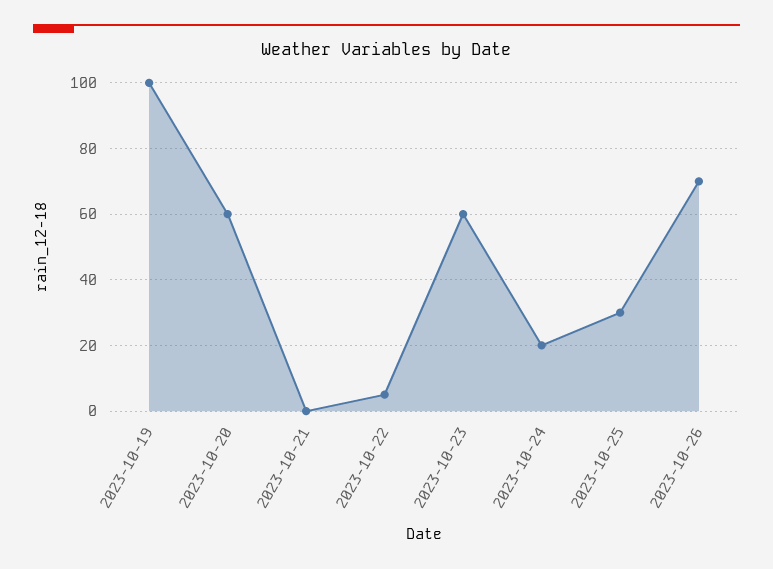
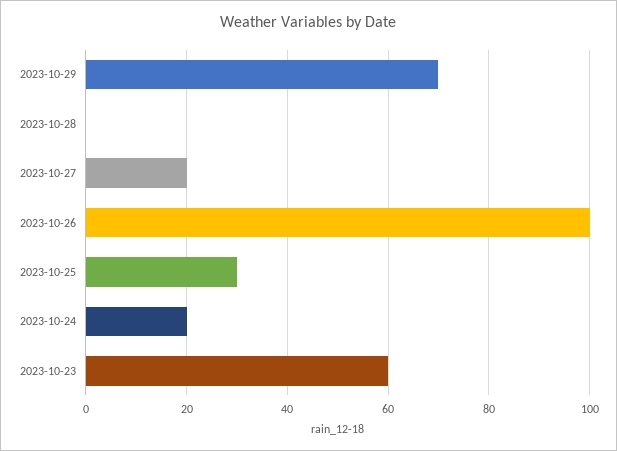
2023-10-19: 100 -> none
2023-10-20: 60 -> none
2023-10-21: 0 -> none
2023-10-22: 5 -> none
2023-10-26: 70 -> 100
2023-10-29: none -> 70
2023-10-28: none -> 0
2023-10-27: none -> 20

